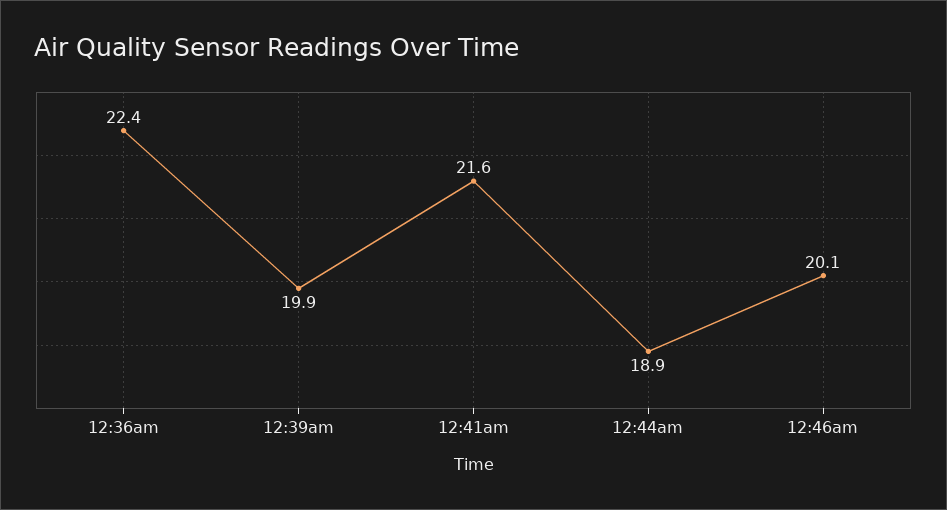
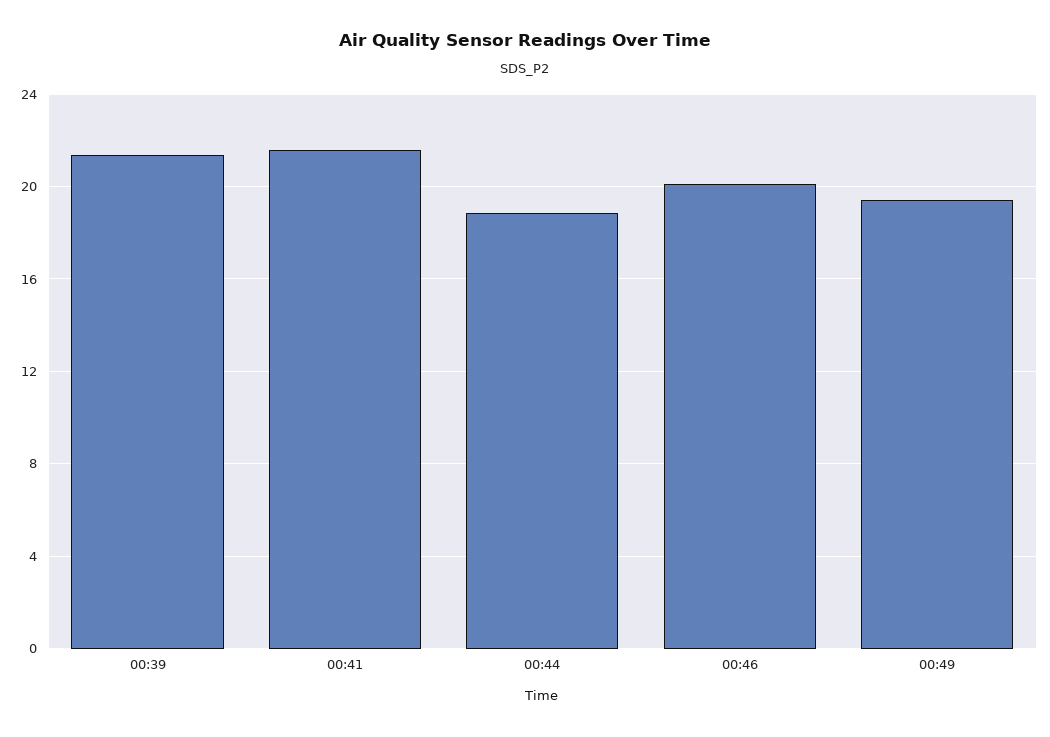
12:36am: 22.4 -> none
12:39am: 19.9 -> 21.5
00:49: none -> 19.5

